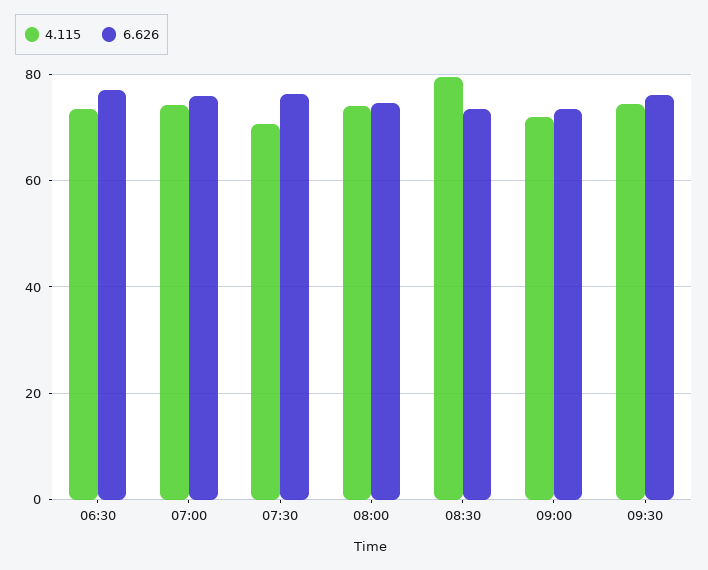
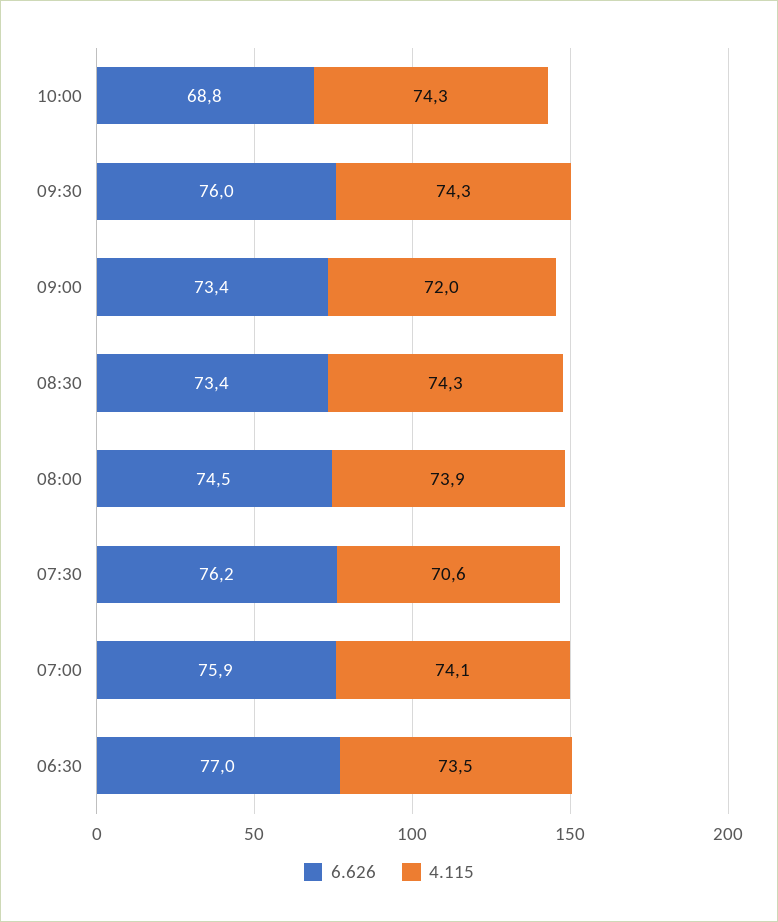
4.115, 08:30: 80 -> 74.3
6.626, 10:00: none -> 68.8
4.115, 10:00: none -> 74.3

